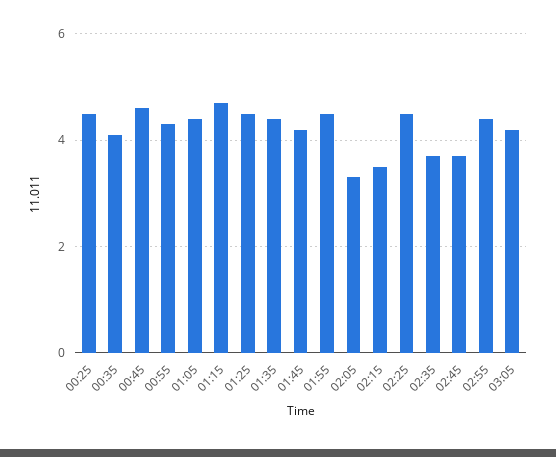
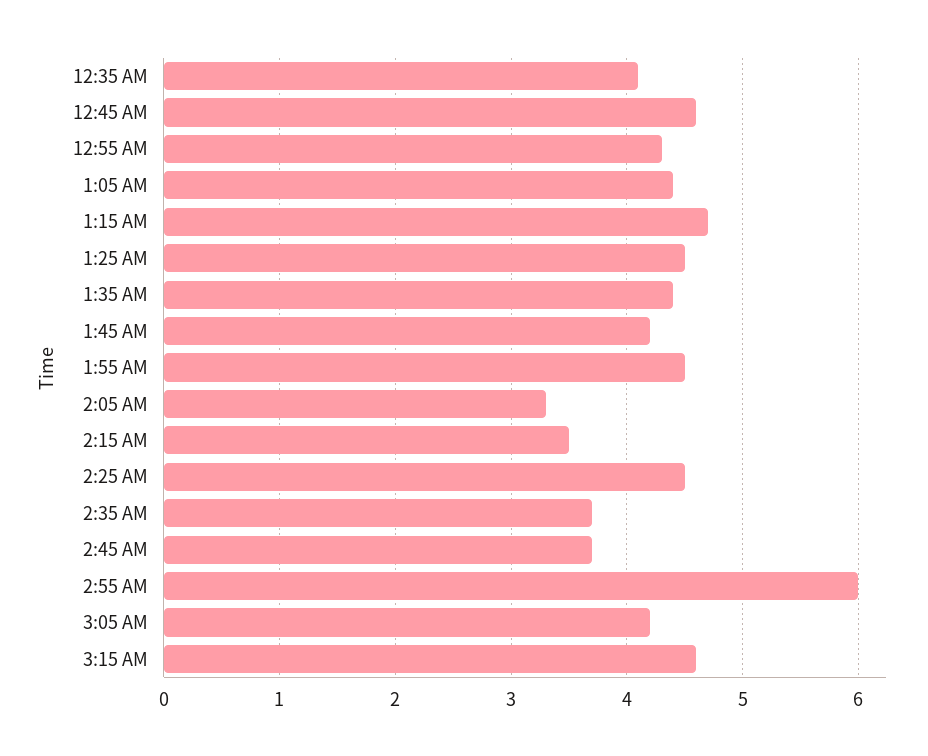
00:25: 4.5 -> none
02:55: 4.5 -> 6
3:15 AM: none -> 4.6

